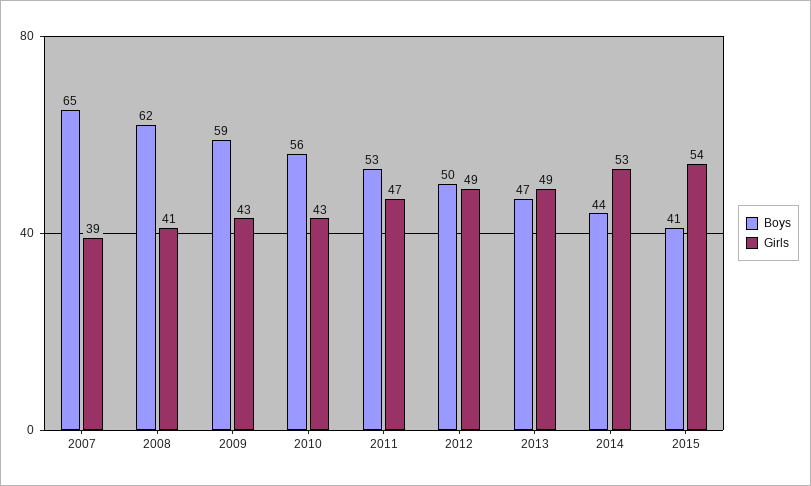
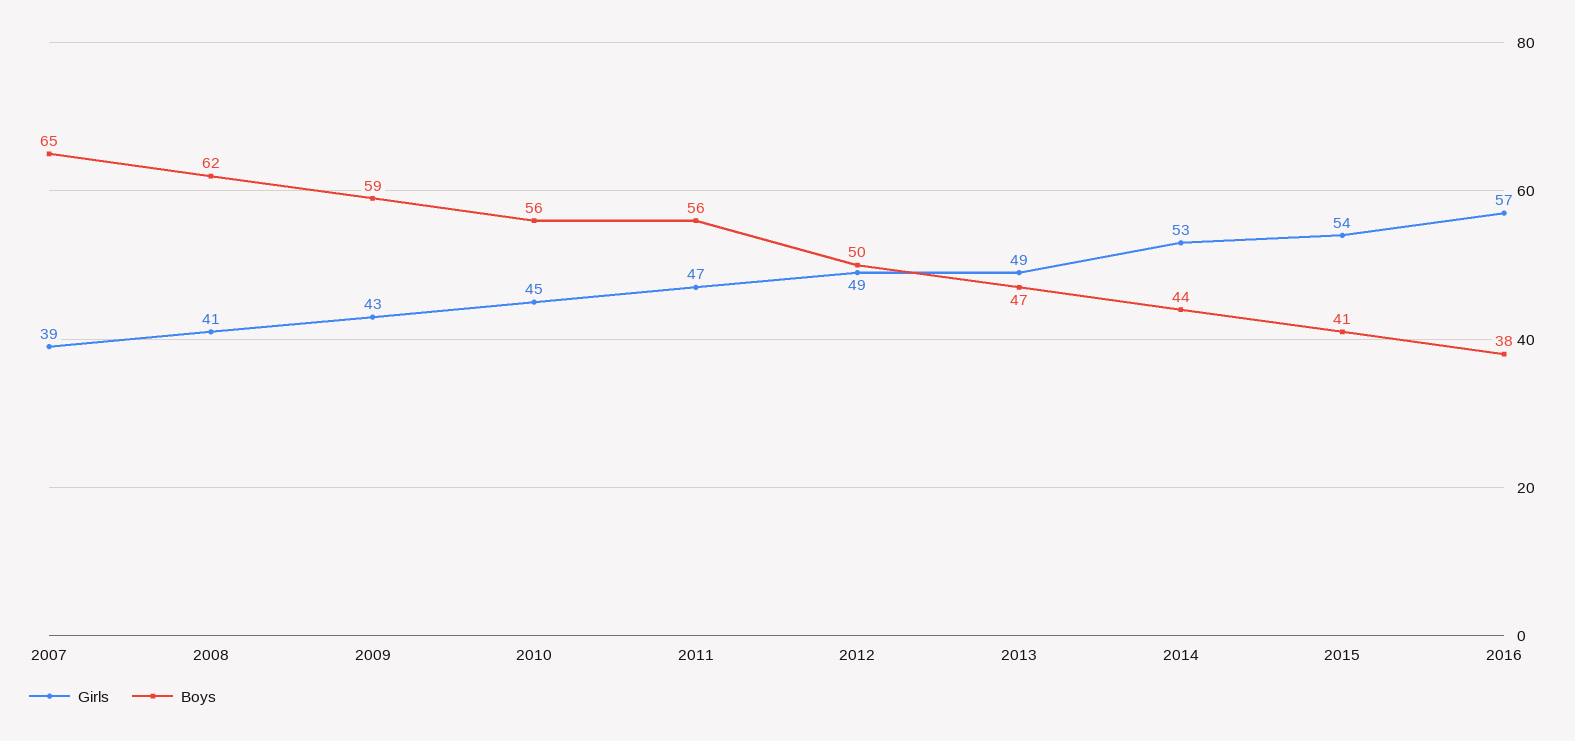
Girls, 2010: 43 -> 45
Boys, 2011: 53 -> 56
Girls, 2016: none -> 57
Boys, 2016: none -> 38

